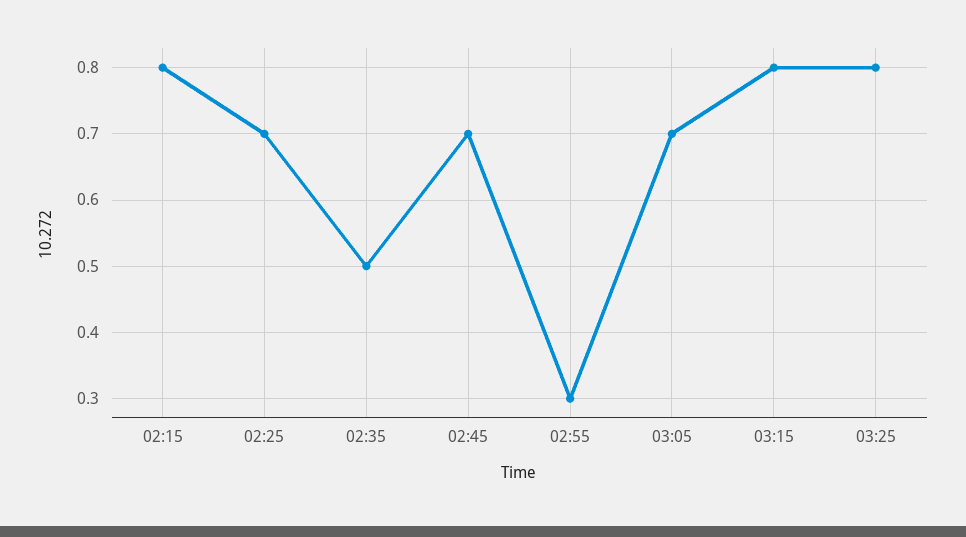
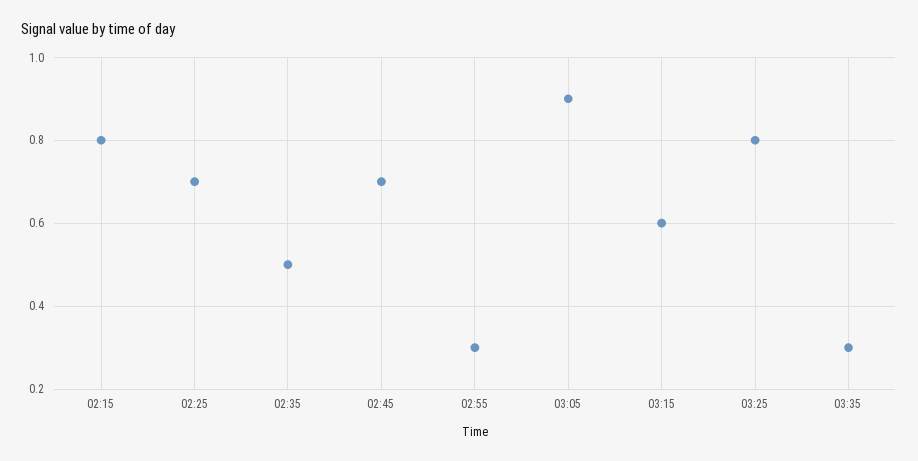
03:05: 0.7 -> 0.9
03:15: 0.8 -> 0.6
03:35: none -> 0.3

